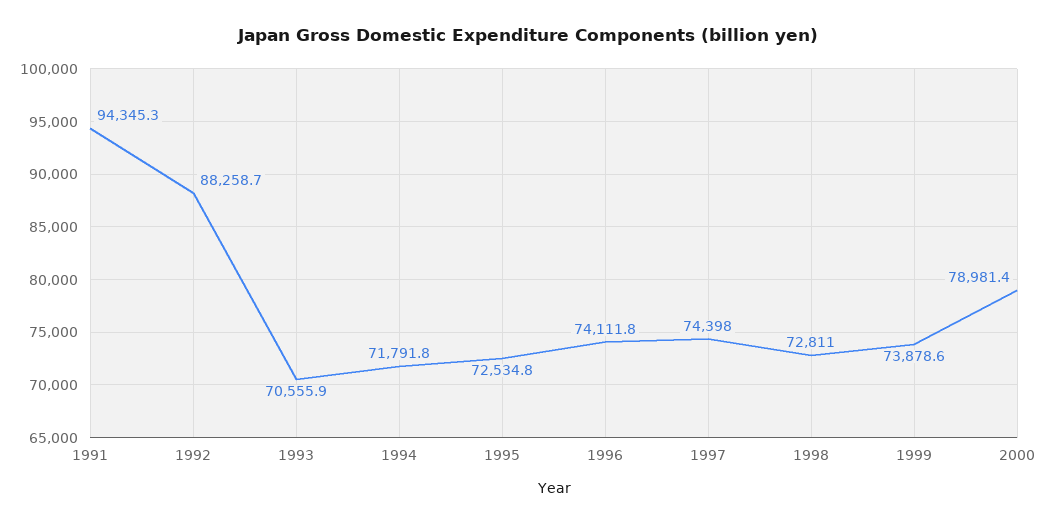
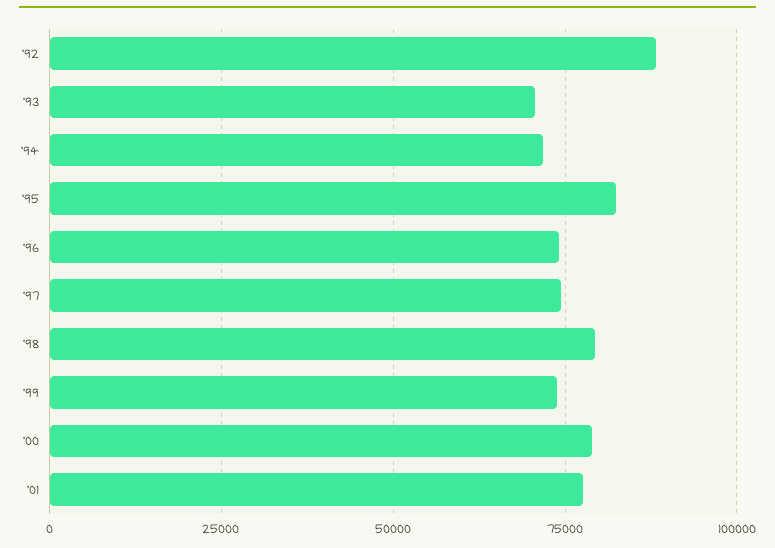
1991: 94345.3 -> none
1995: 72534.8 -> 82500
1998: 72811 -> 80000
'01: none -> 77500

